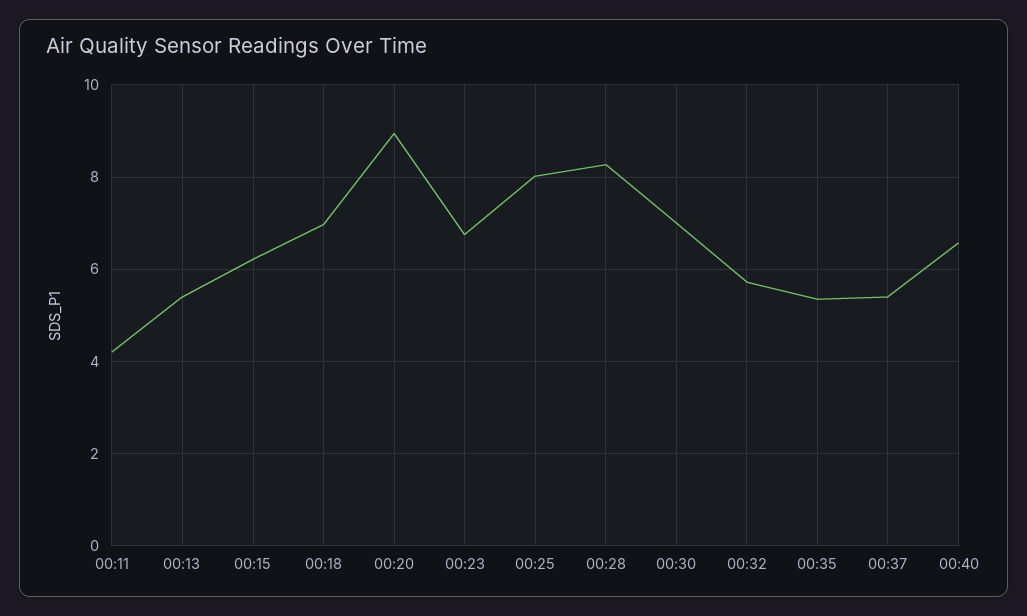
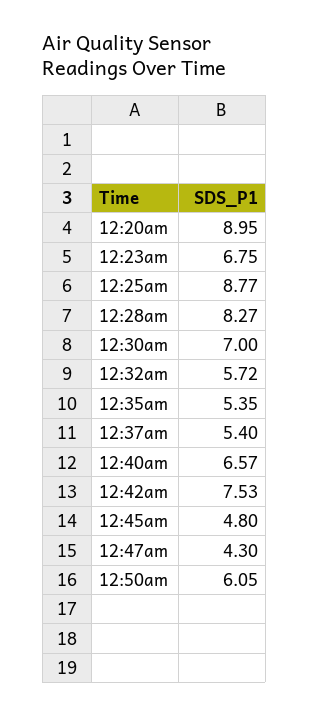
00:11: 4.2 -> none
00:13: 5.4 -> none
00:15: 6.2 -> none
00:18: 7 -> none
00:25: 8 -> 8.77
12:42am: none -> 7.53
12:45am: none -> 4.8
12:47am: none -> 4.3
12:50am: none -> 6.05

